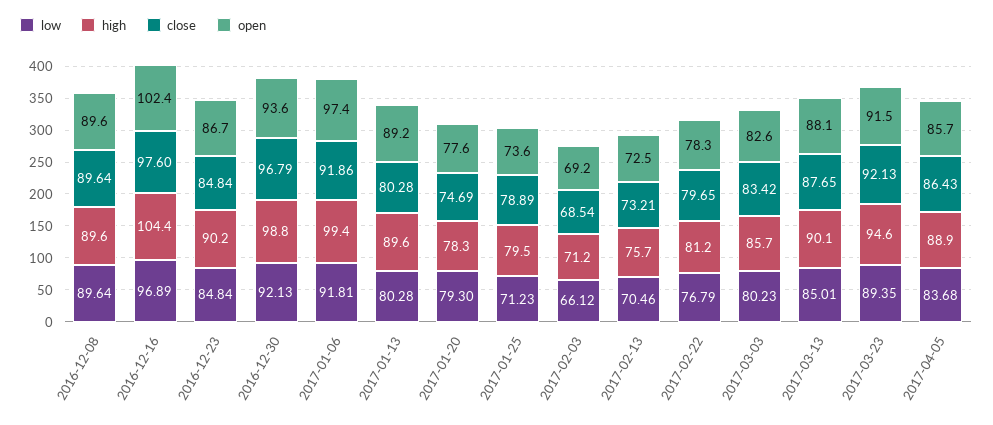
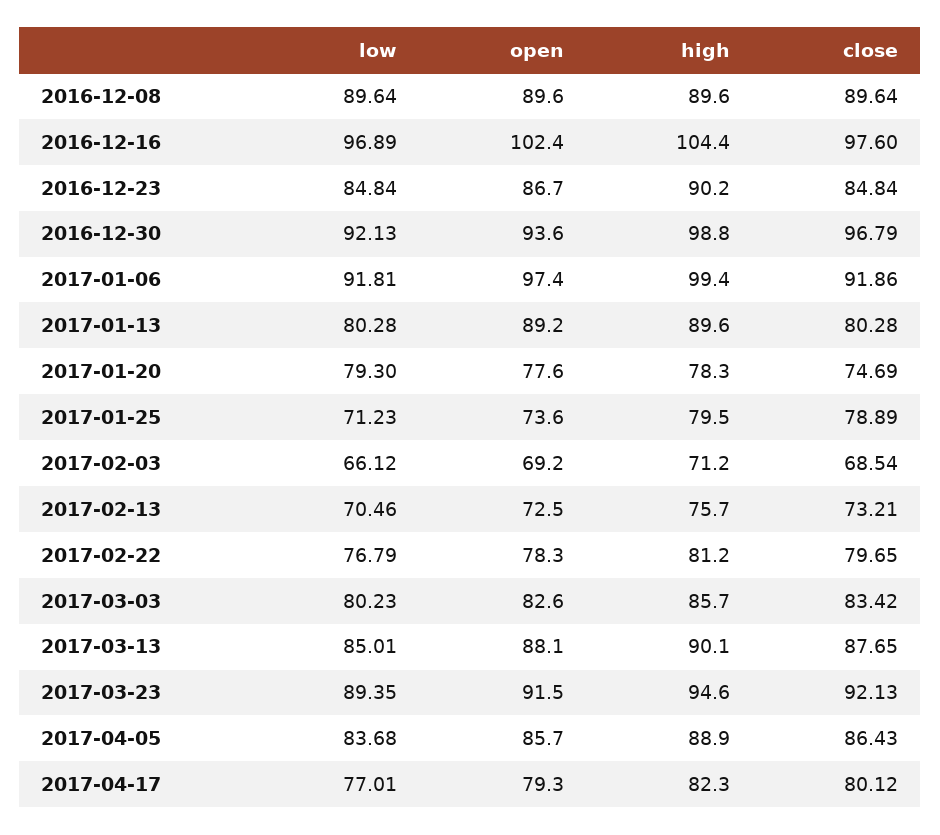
low, 2017-04-17: none -> 77.01
open, 2017-04-17: none -> 79.3
high, 2017-04-17: none -> 82.3
close, 2017-04-17: none -> 80.12

